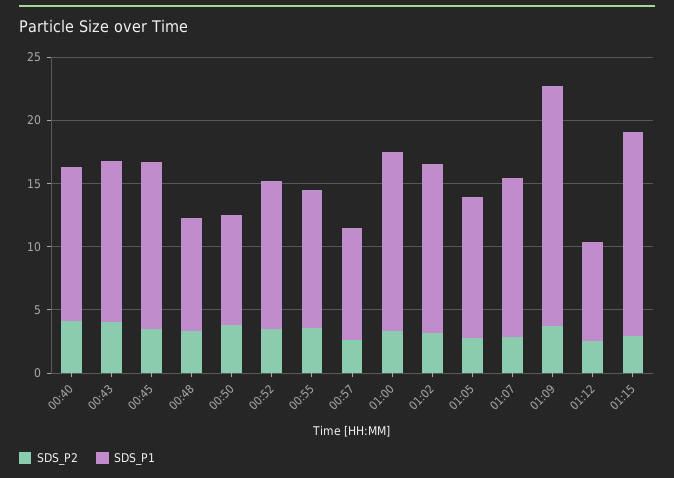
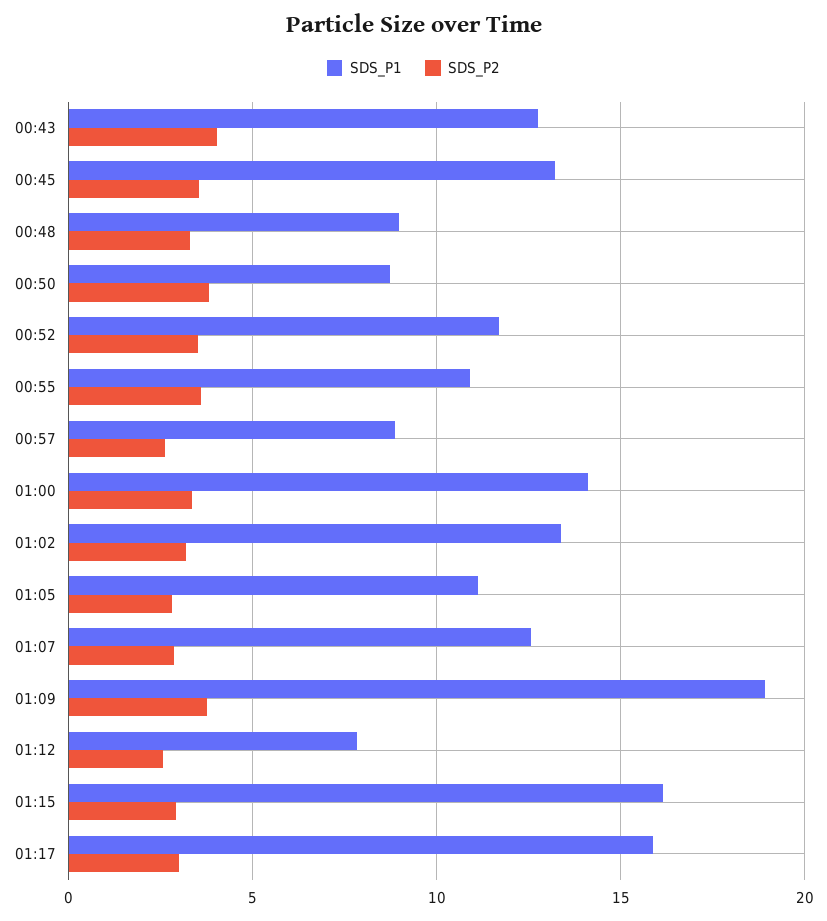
SDS_P2, 00:40: 4 -> none
SDS_P1, 00:40: 12 -> none
SDS_P1, 01:17: none -> 16
SDS_P2, 01:17: none -> 3

